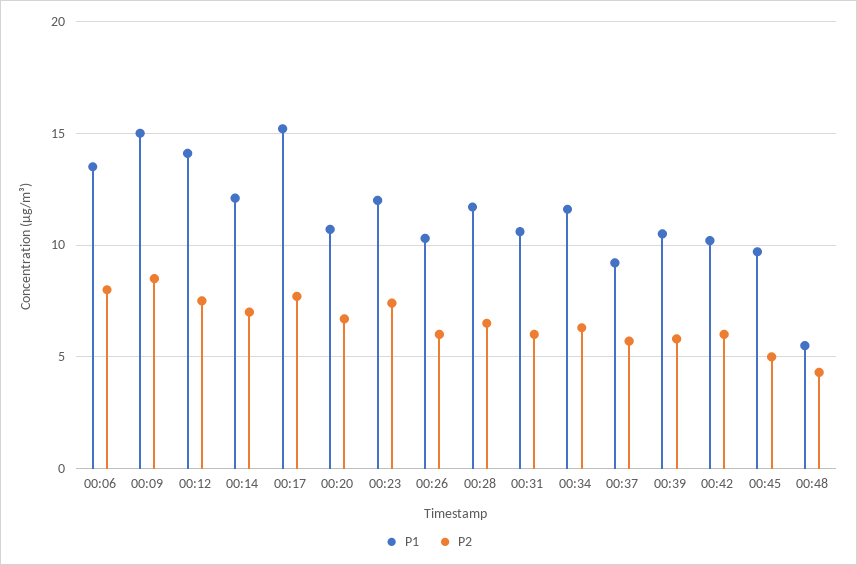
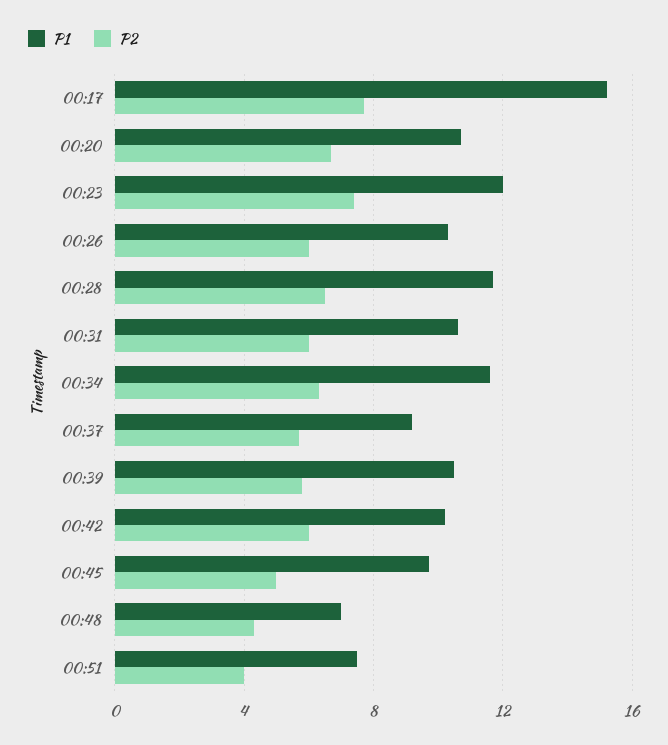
P1, 00:06: 13.5 -> none
P2, 00:06: 8 -> none
P1, 00:09: 15 -> none
P2, 00:09: 8.5 -> none
P1, 00:12: 14 -> none
P2, 00:12: 7.5 -> none
P1, 00:14: 12 -> none
P2, 00:14: 7 -> none
P1, 00:48: 5.5 -> 7
P1, 00:51: none -> 7.5
P2, 00:51: none -> 4

